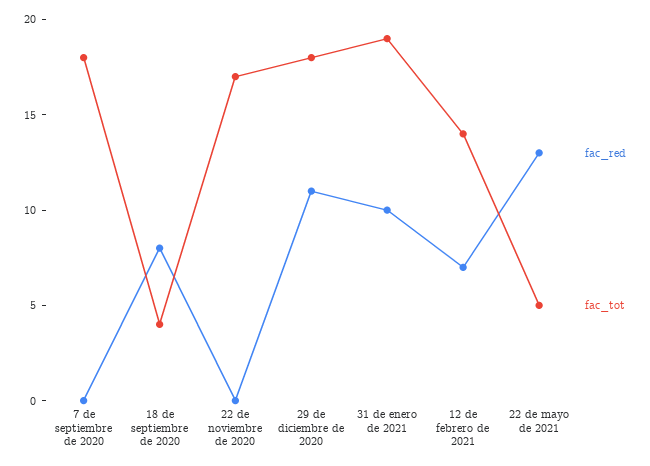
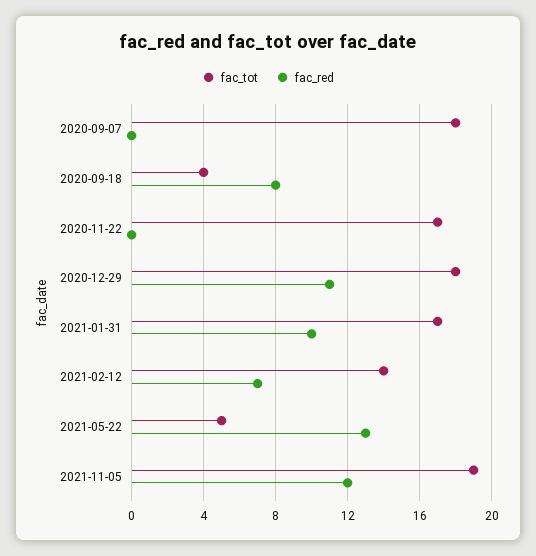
fac_tot, 31 de enero de 2021: 19 -> 17
fac_tot, 2021-11-05: none -> 19
fac_red, 2021-11-05: none -> 12

